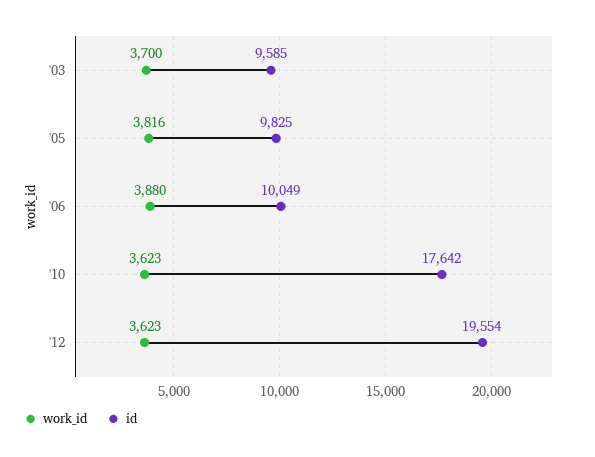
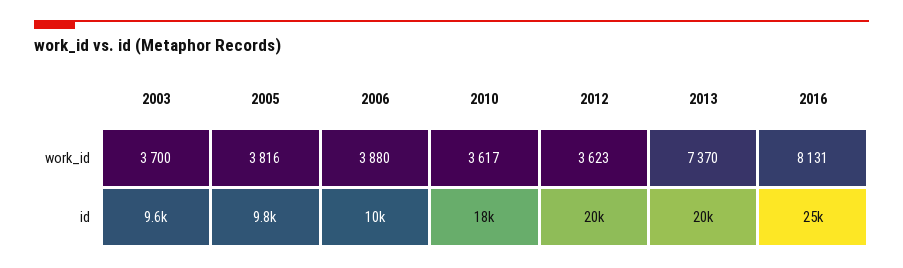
work_id, '10: 3623 -> 3617
work_id, 2013: none -> 7370
work_id, 2016: none -> 8131
id, 2013: none -> 20000
id, 2016: none -> 25000

